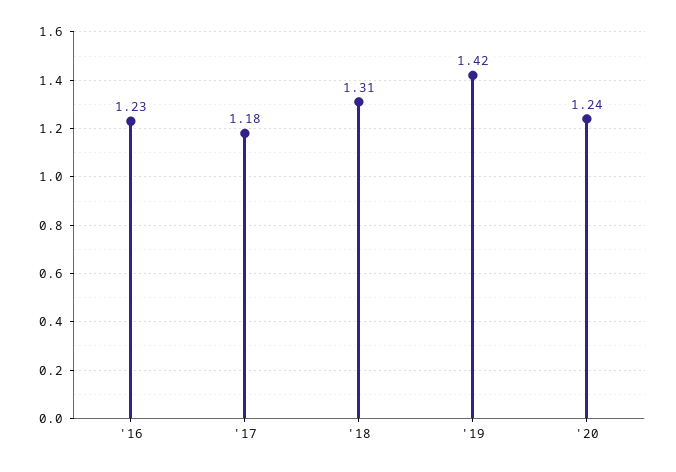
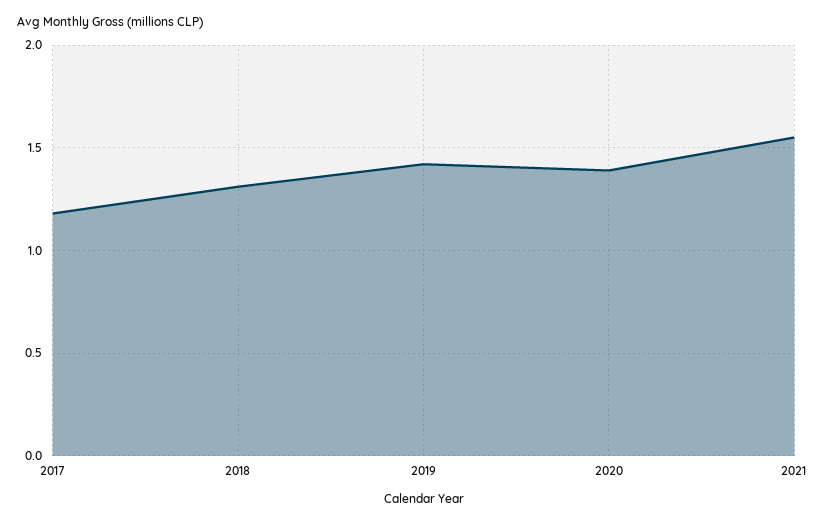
'16: 1.23 -> none
'20: 1.24 -> 1.4
2021: none -> 1.55

